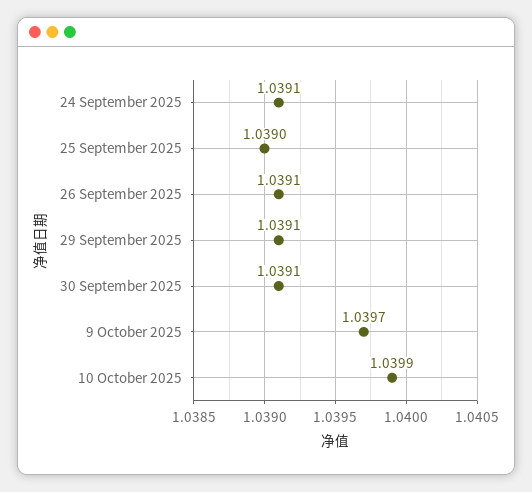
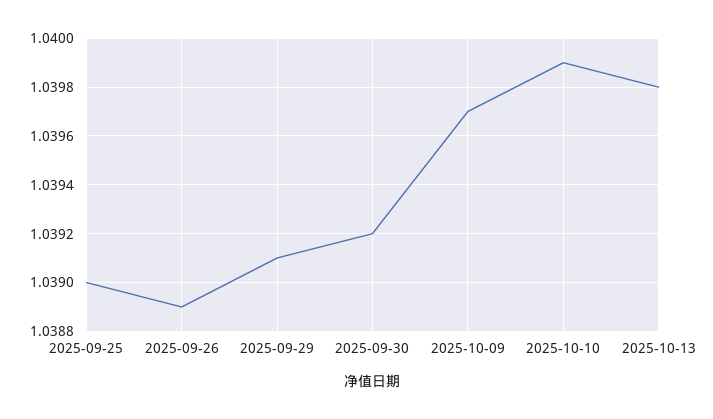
24 September 2025: 1.0391 -> none
26 September 2025: 1.0391 -> 1.0389
30 September 2025: 1.0391 -> 1.0392
2025-10-13: none -> 1.0398

